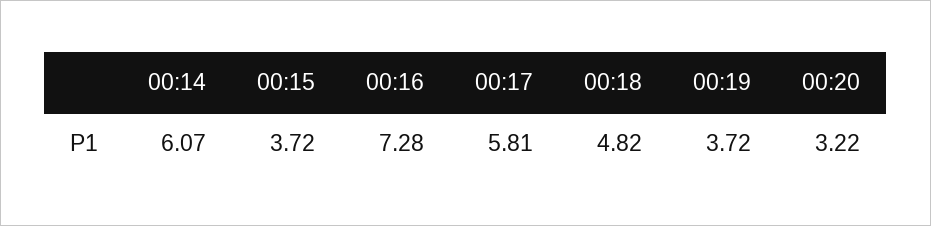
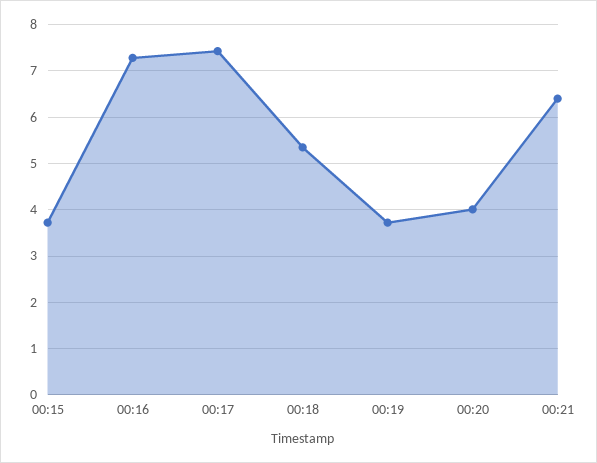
00:14: 6.07 -> none
00:17: 5.81 -> 7.4
00:18: 4.82 -> 5.4
00:20: 3.22 -> 4
00:21: none -> 6.4

